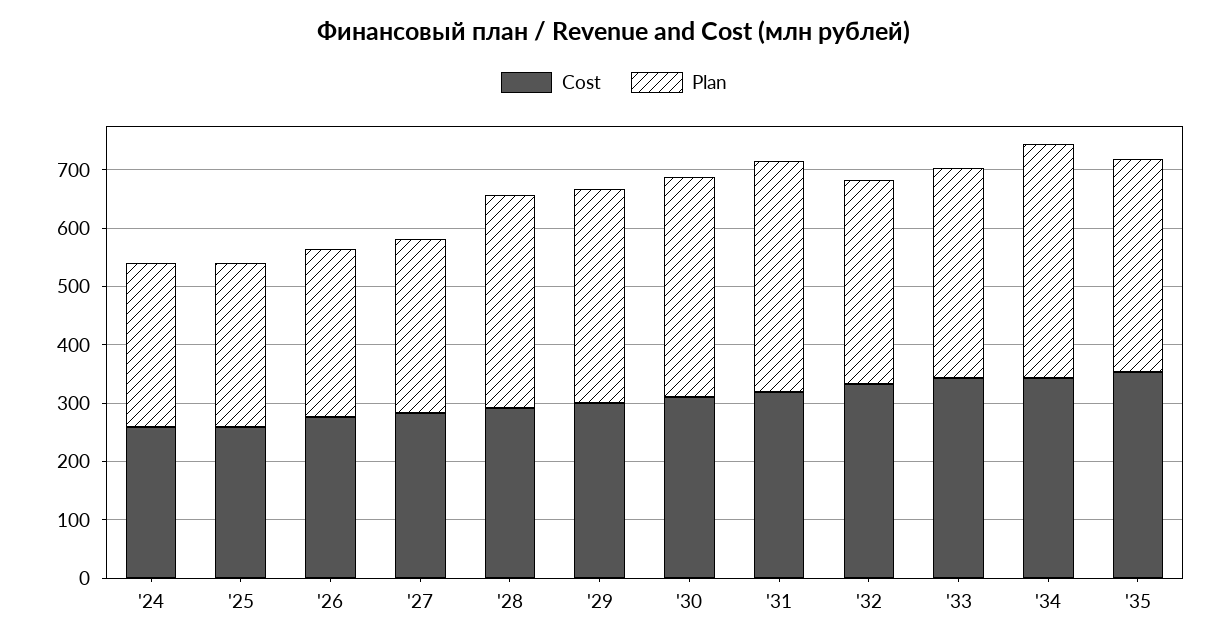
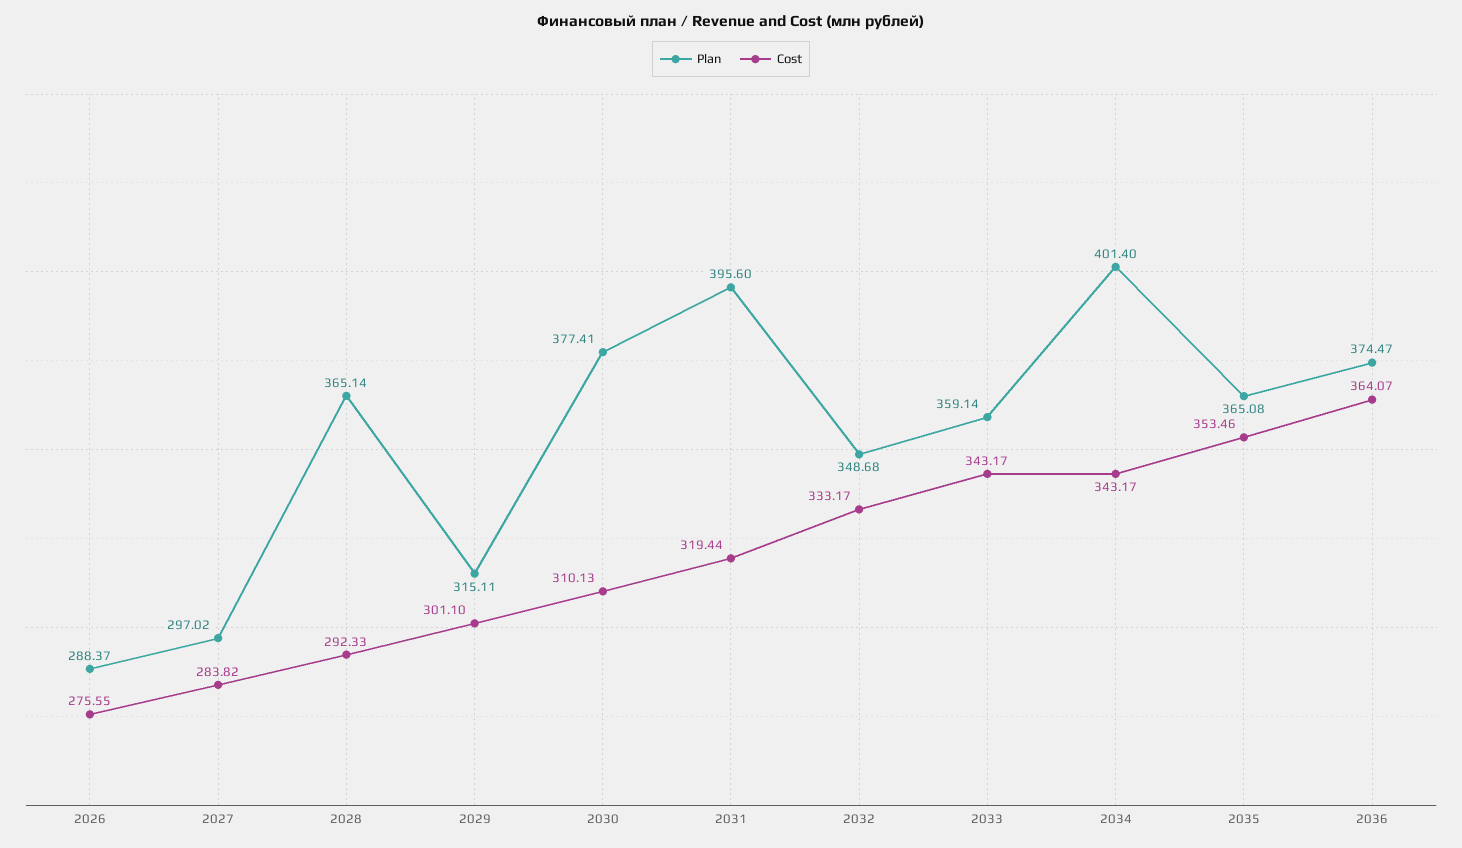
Cost, '24: 260 -> none
Plan, '24: 280 -> none
Cost, '25: 260 -> none
Plan, '25: 280 -> none
Plan, '29: 360 -> 315.11
Plan, 2036: none -> 374.47
Cost, 2036: none -> 364.07

